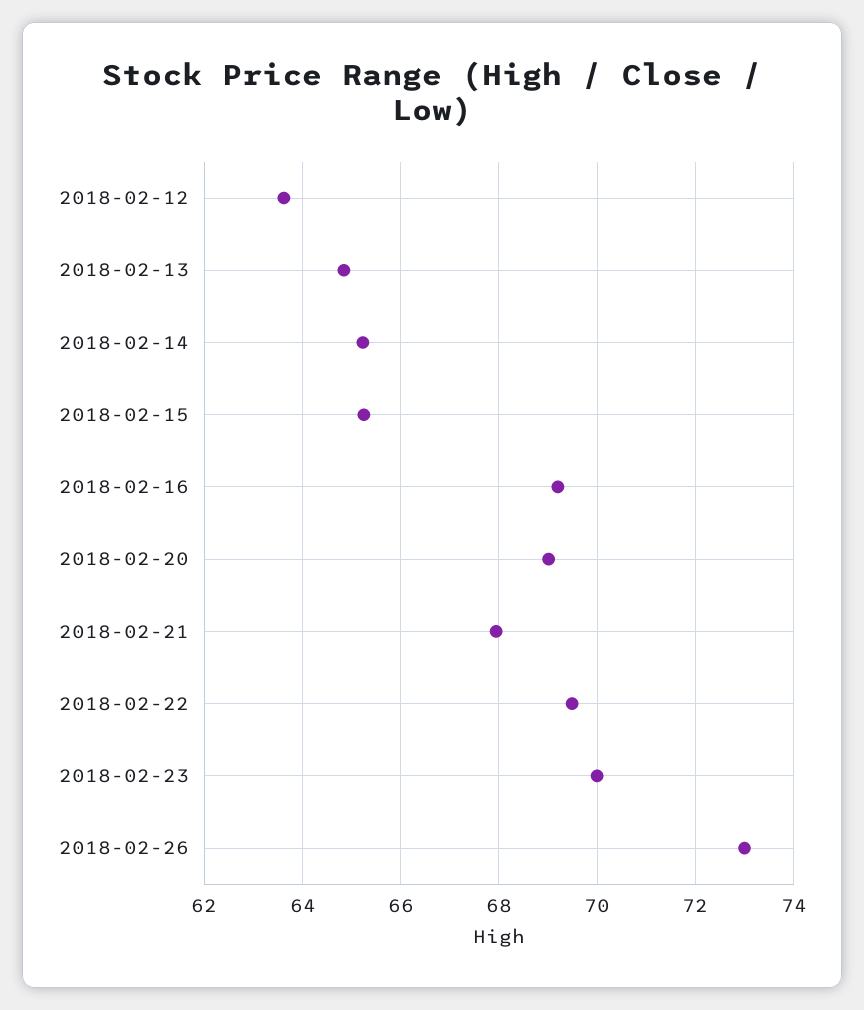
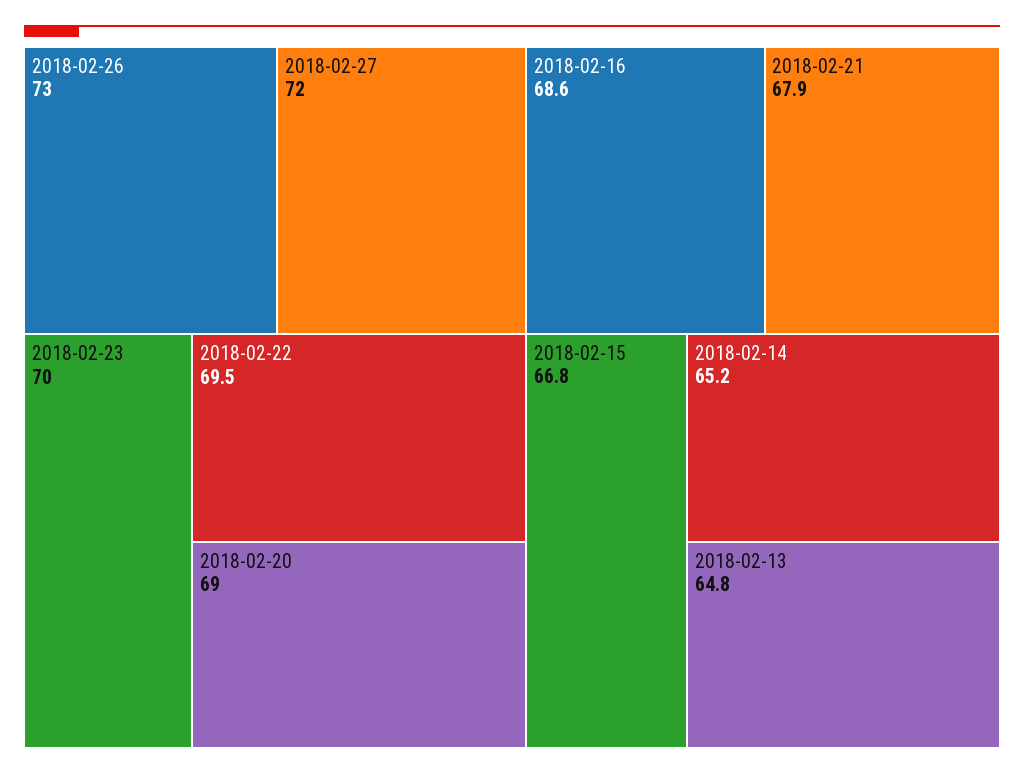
2018-02-12: 63.6 -> none
2018-02-15: 65.2 -> 66.8
2018-02-16: 69.2 -> 68.6
2018-02-27: none -> 72

